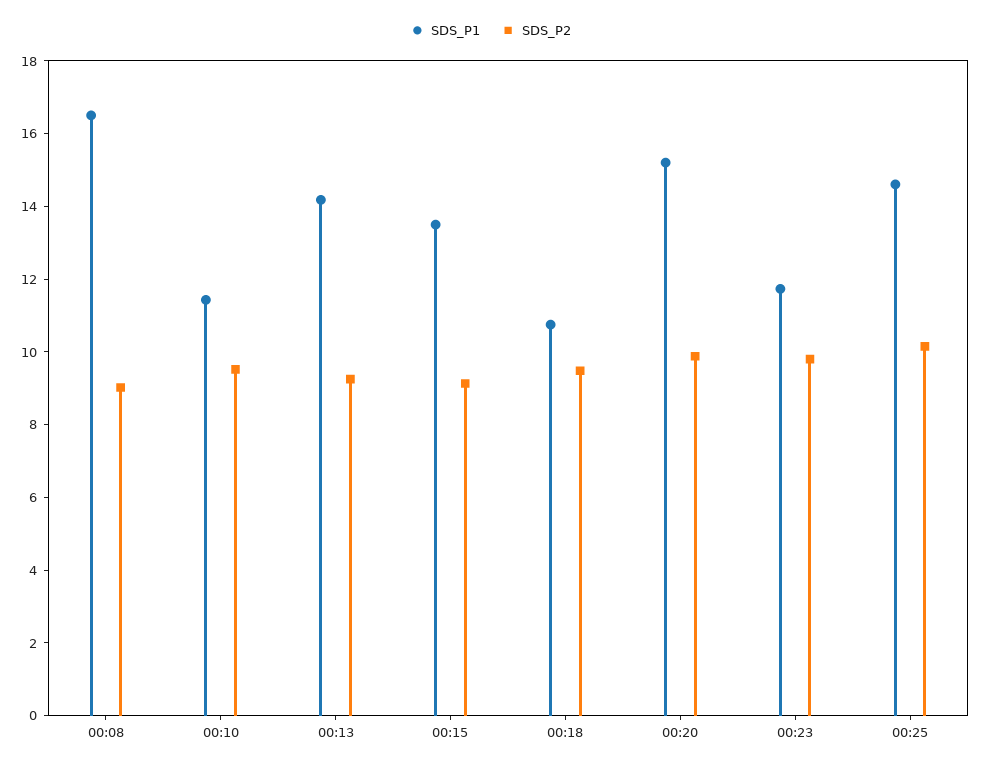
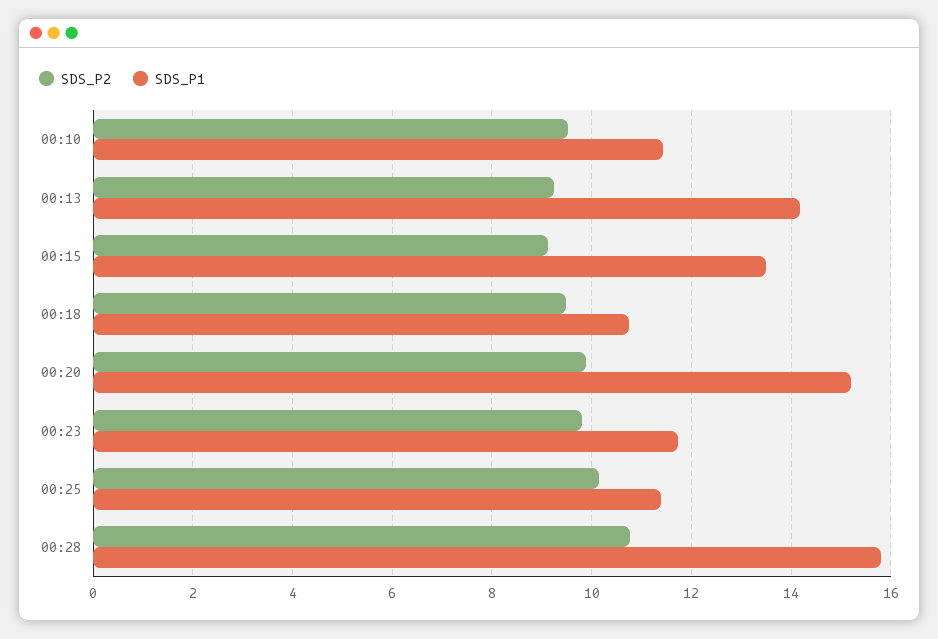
SDS_P1, 00:08: 16.5 -> none
SDS_P2, 00:08: 9 -> none
SDS_P1, 00:25: 14.5 -> 11.4
SDS_P2, 00:28: none -> 10.8
SDS_P1, 00:28: none -> 15.8

